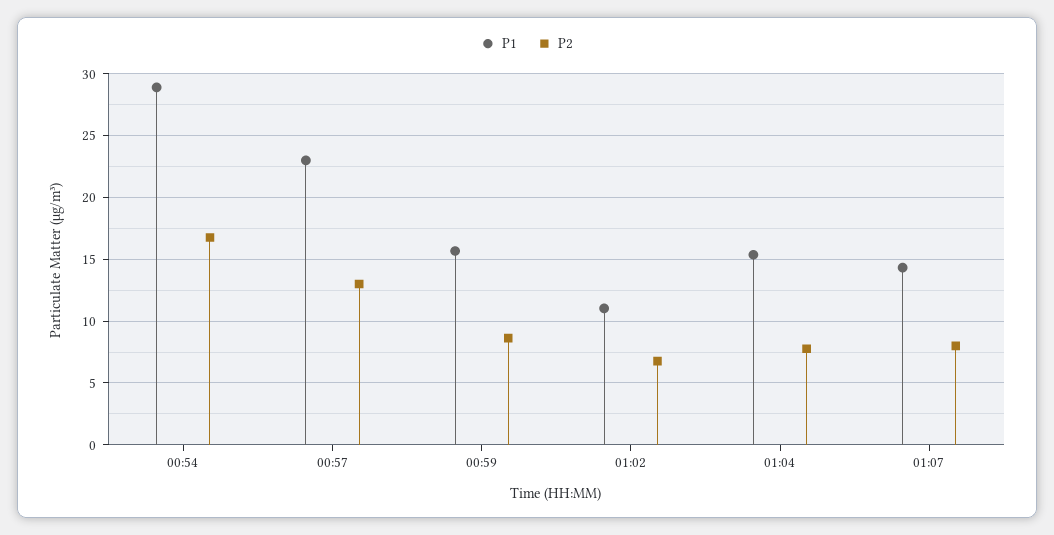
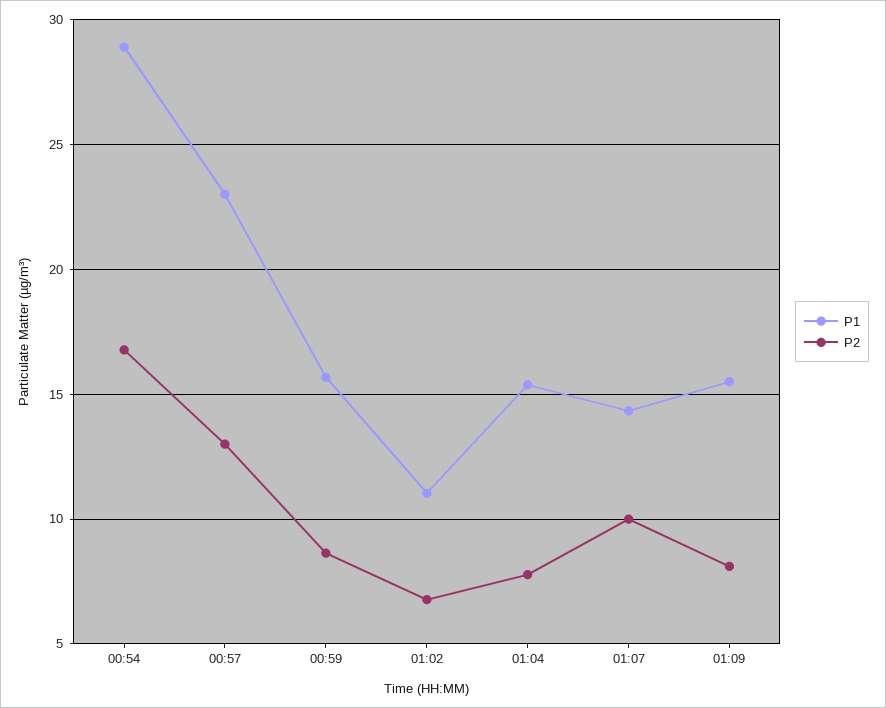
P2, 01:07: 8 -> 10
P1, 01:09: none -> 15.5
P2, 01:09: none -> 8

